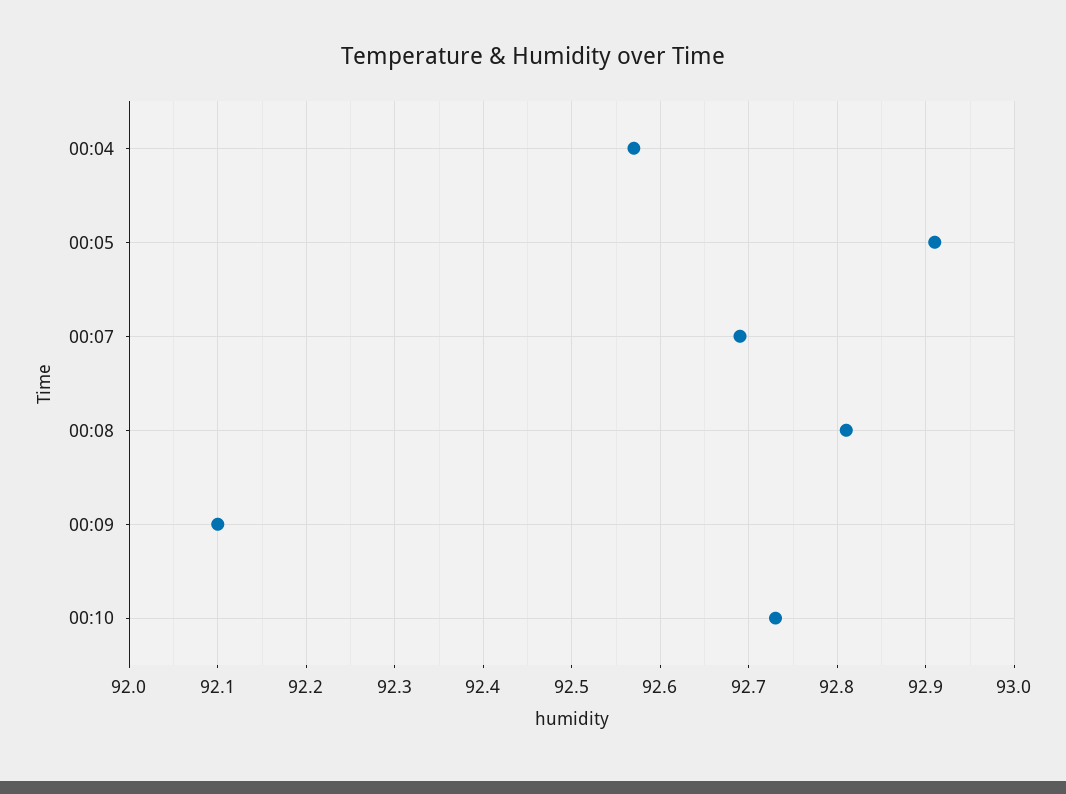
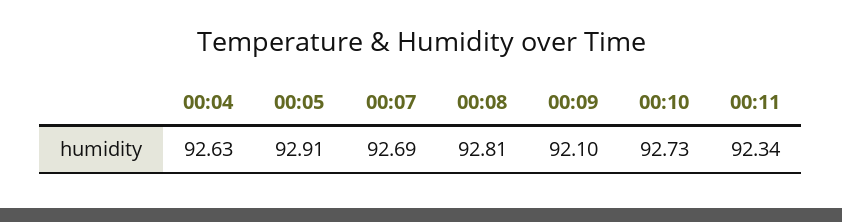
00:04: 92.57 -> 92.63
00:11: none -> 92.34

